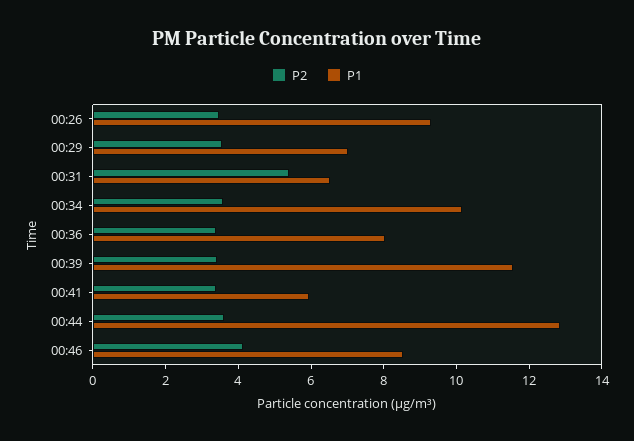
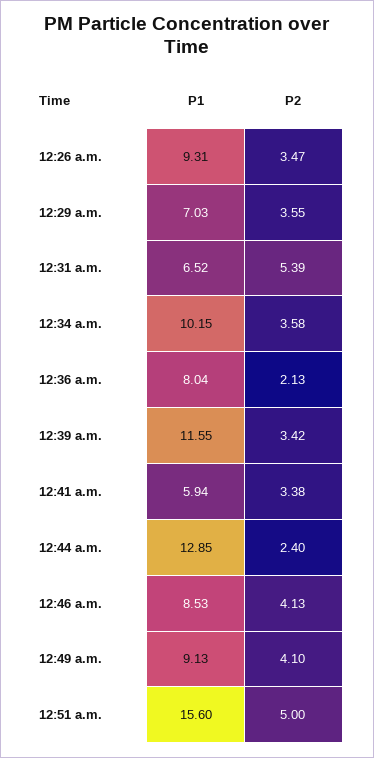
P2, 00:36: 3.5 -> 2.13
P2, 00:44: 3.5 -> 2.4
P1, 12:49 a.m.: none -> 9.13
P2, 12:49 a.m.: none -> 4.1
P1, 12:51 a.m.: none -> 15.6
P2, 12:51 a.m.: none -> 5

